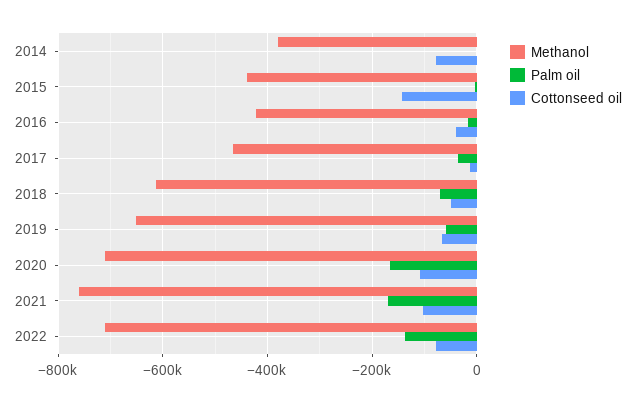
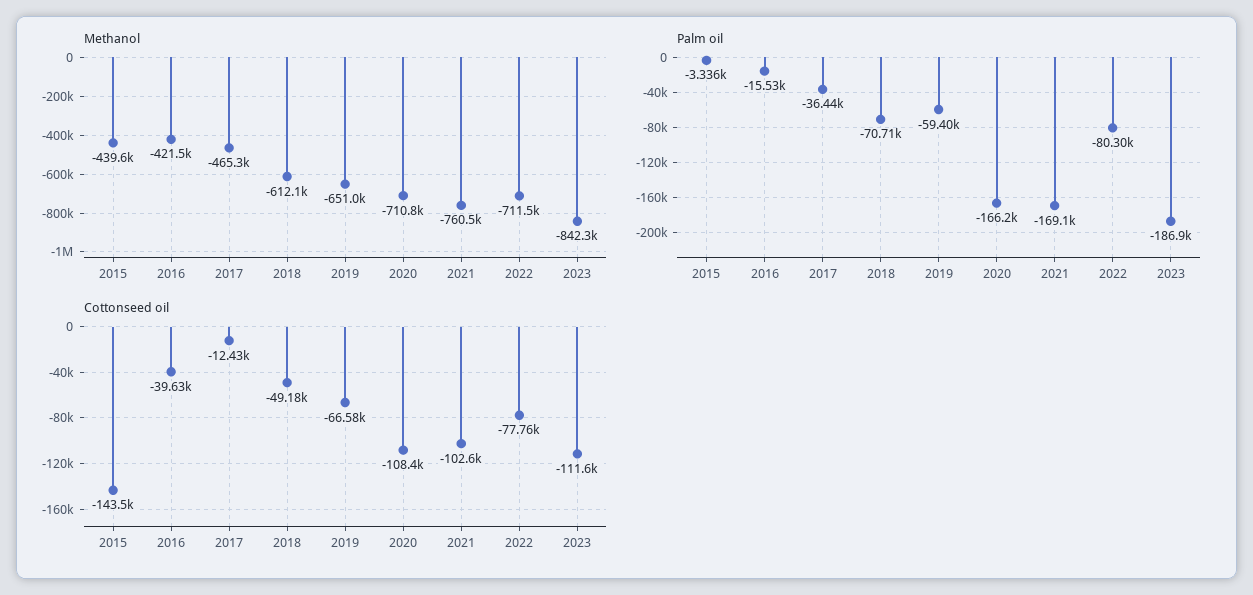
Methanol, 2014: -380000 -> none
Palm oil, 2014: 0 -> none
Cottonseed oil, 2014: -80000 -> none
Palm oil, 2022: -140000 -> -80300
Methanol, 2023: none -> -842300
Palm oil, 2023: none -> -186900
Cottonseed oil, 2023: none -> -111600

